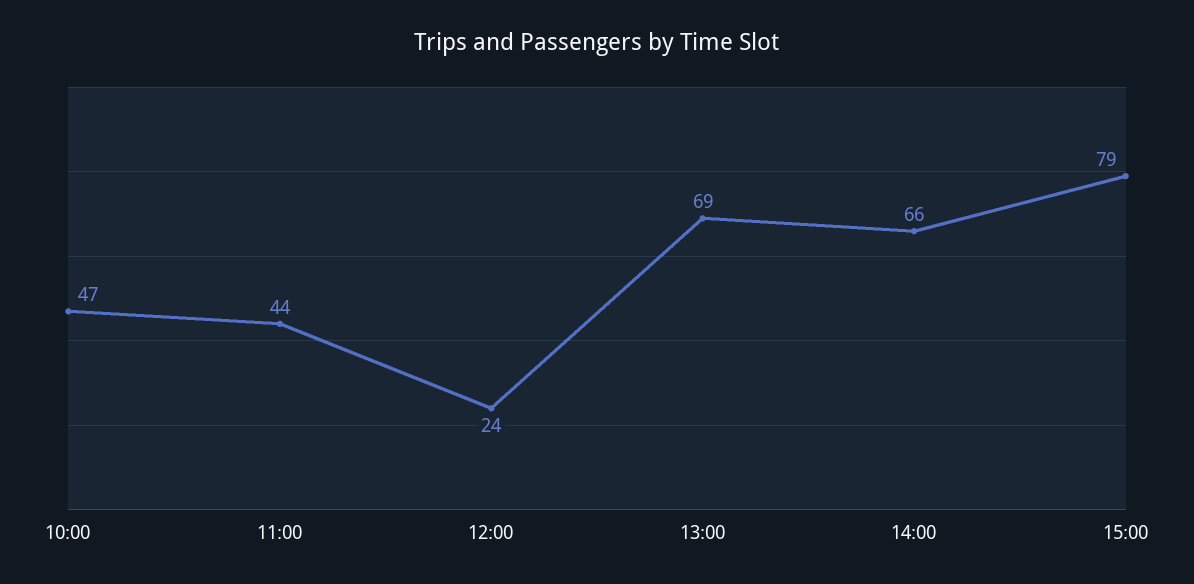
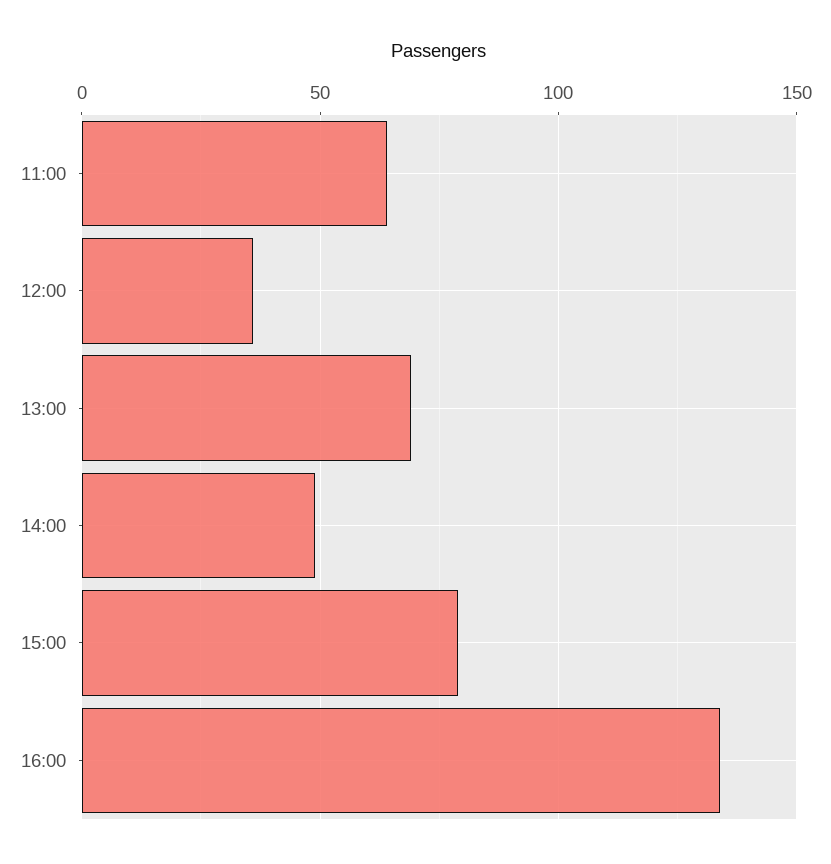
10:00: 47 -> none
11:00: 44 -> 65
12:00: 24 -> 35
14:00: 66 -> 50
16:00: none -> 135

